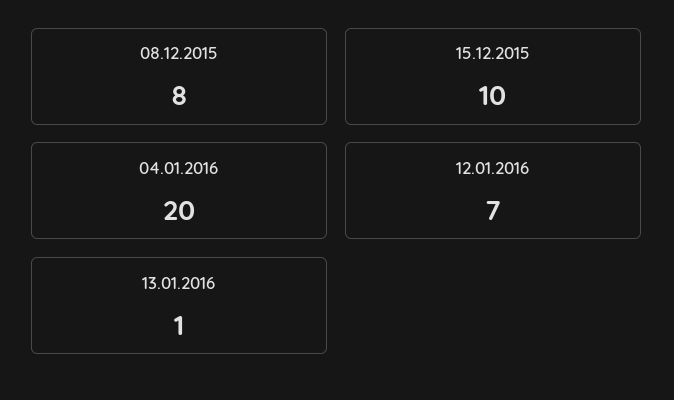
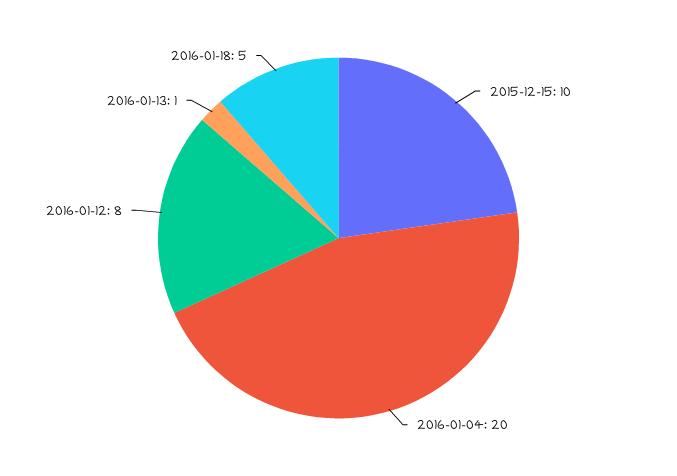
08.12.2015: 8 -> none
12.01.2016: 7 -> 8
2016-01-18: none -> 5

